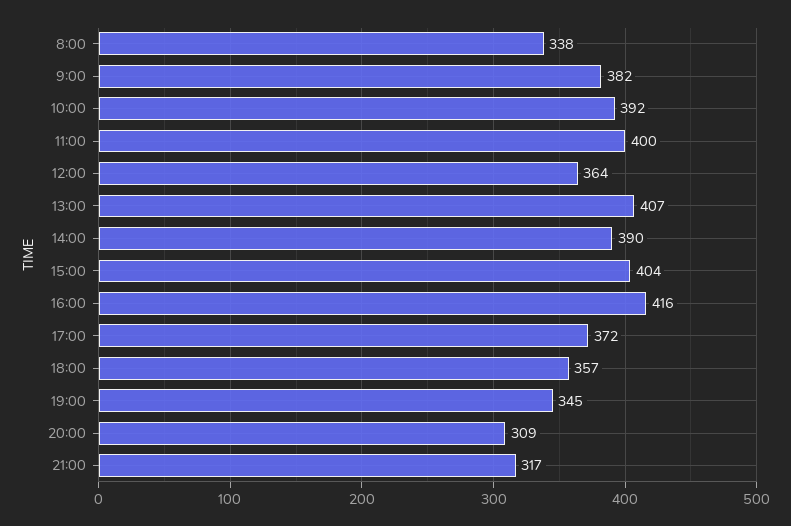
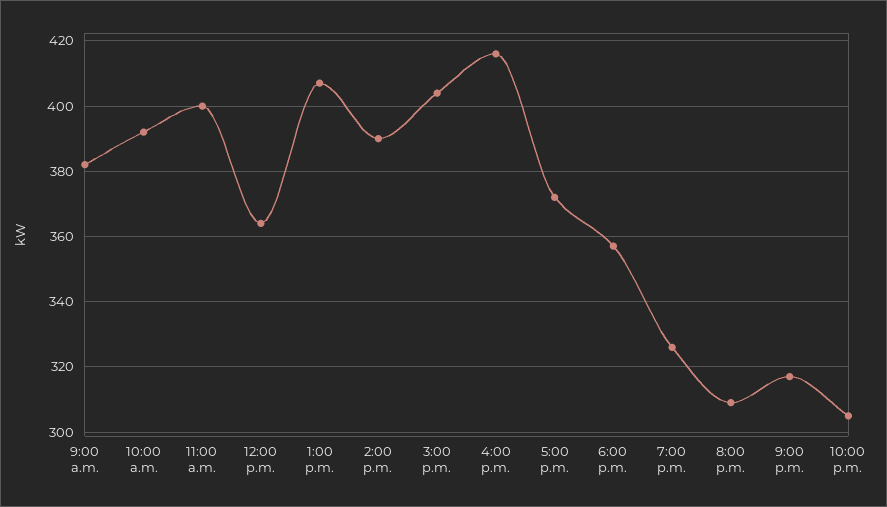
8:00: 338 -> none
19:00: 345 -> 325
10:00 p.m.: none -> 305

